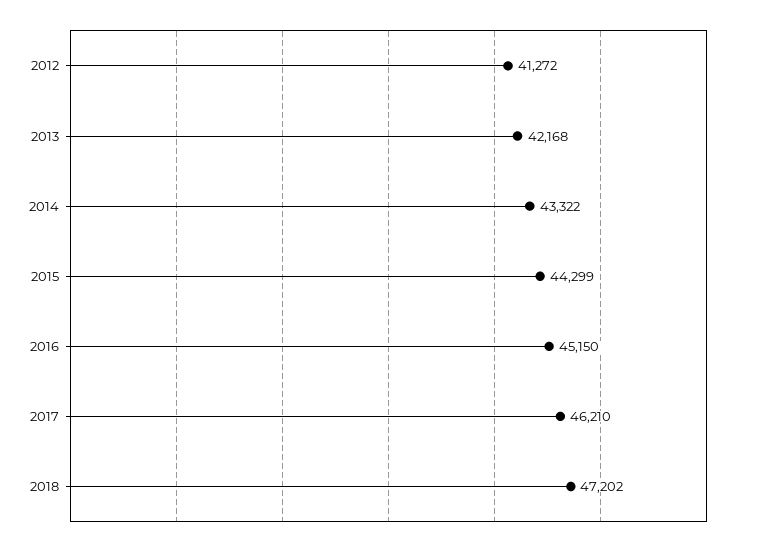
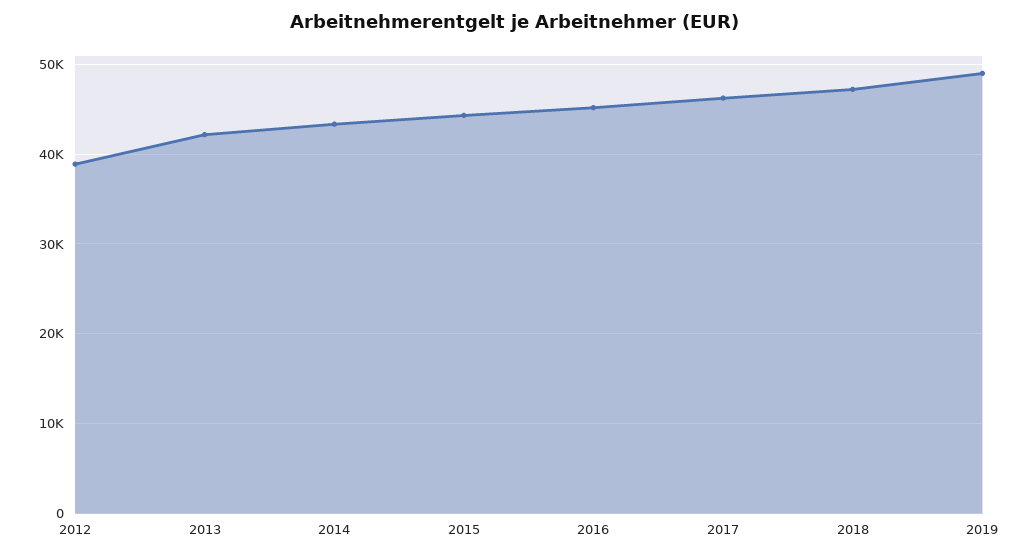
2012: 41272 -> 39000
2019: none -> 49000

